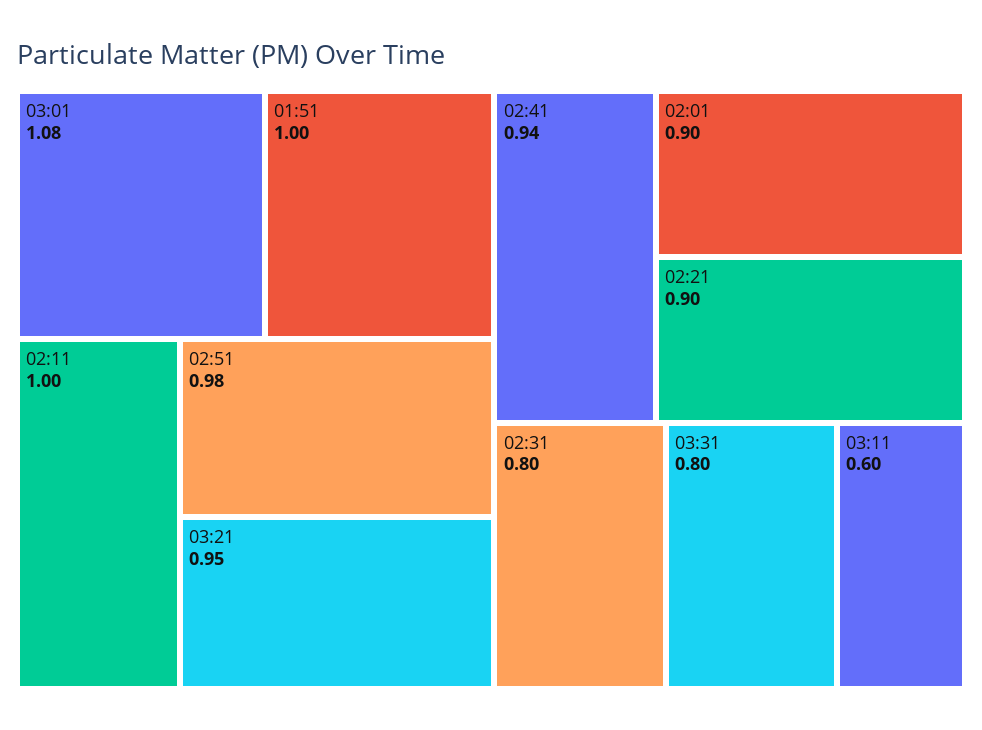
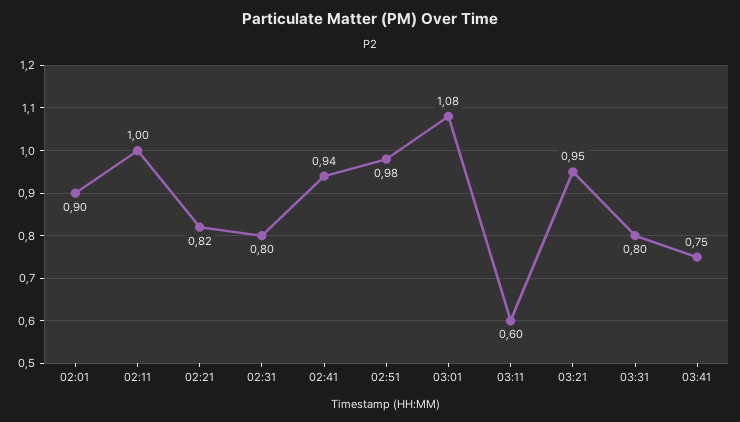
01:51: 1 -> none
02:21: 0.9 -> 0.82
03:41: none -> 0.75

